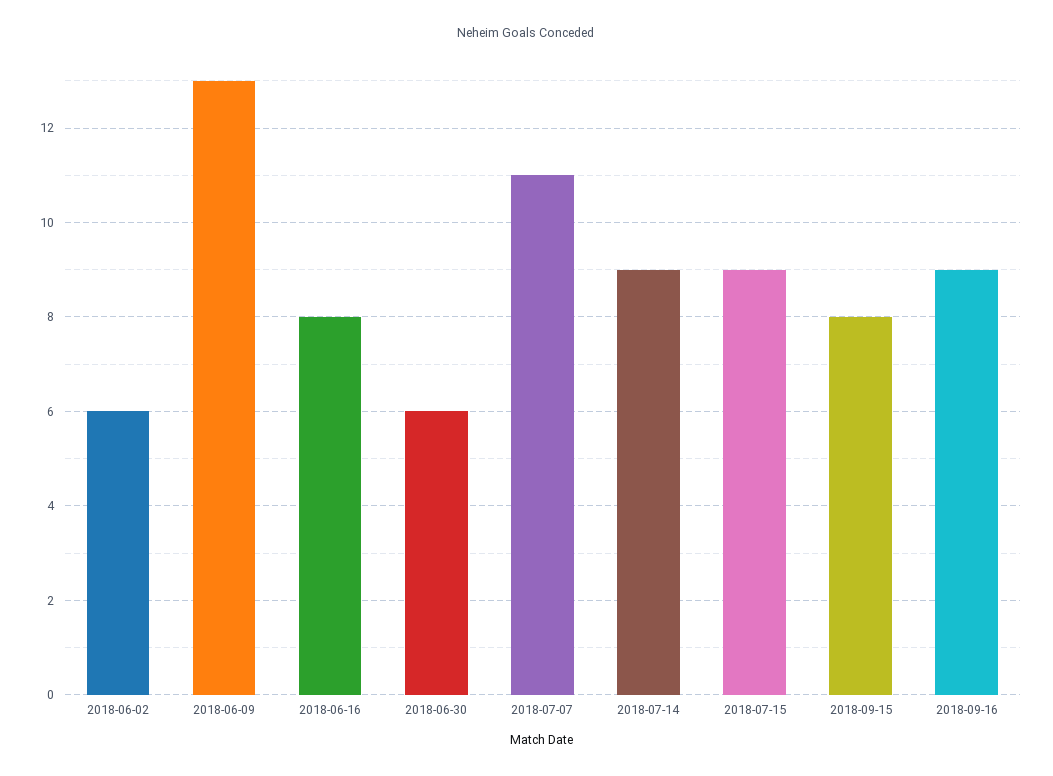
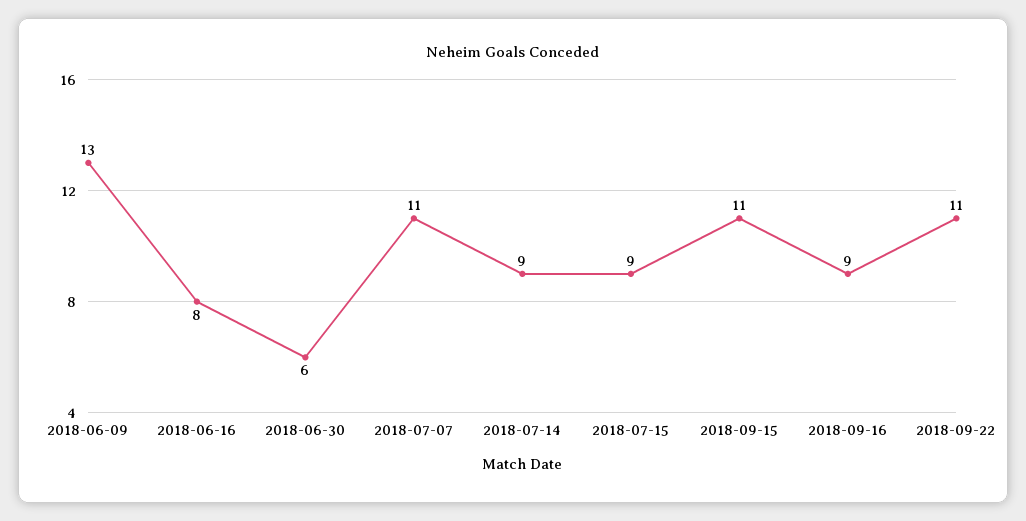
2018-06-02: 6 -> none
2018-09-15: 8 -> 11
2018-09-22: none -> 11

